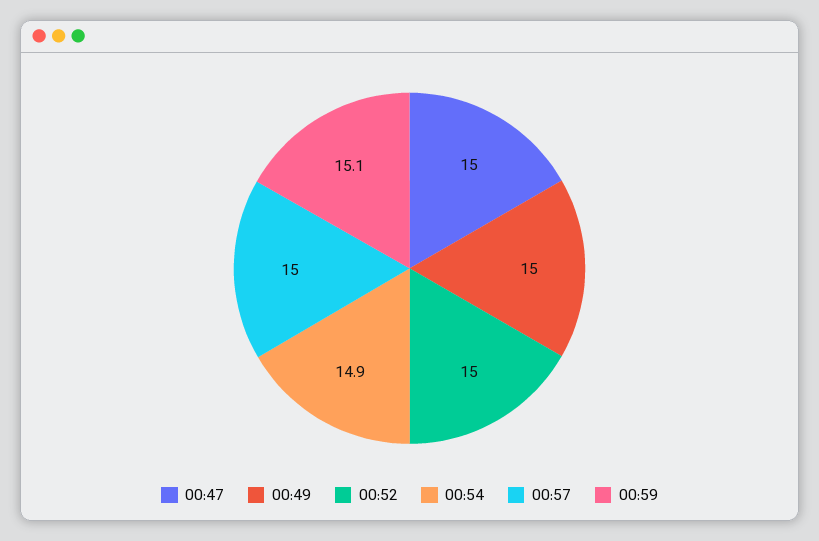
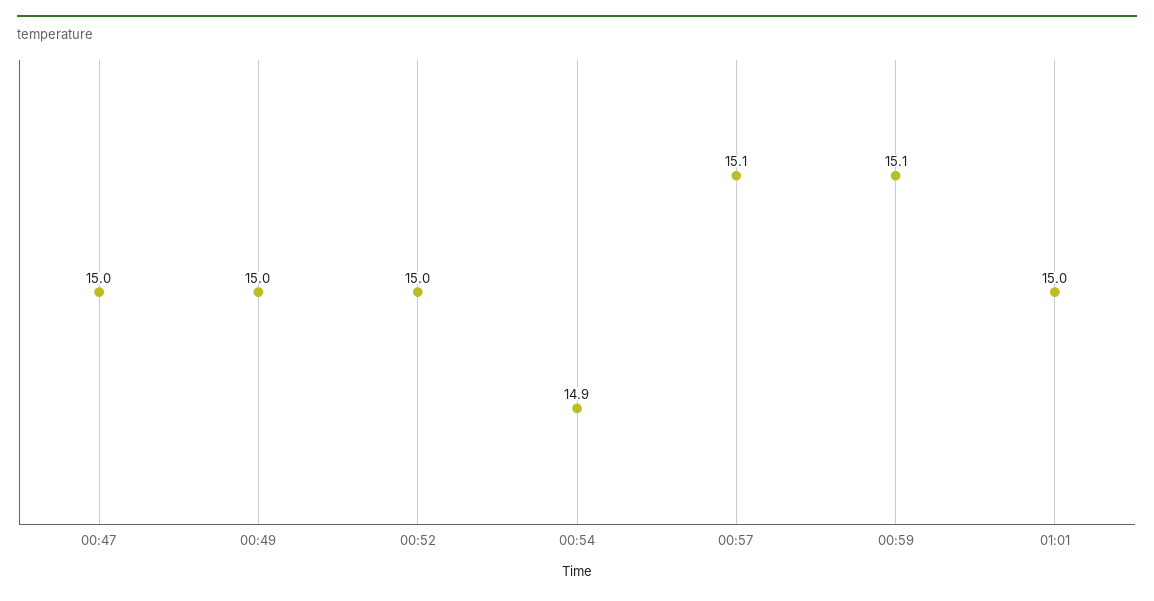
00:57: 15 -> 15.1
01:01: none -> 15

